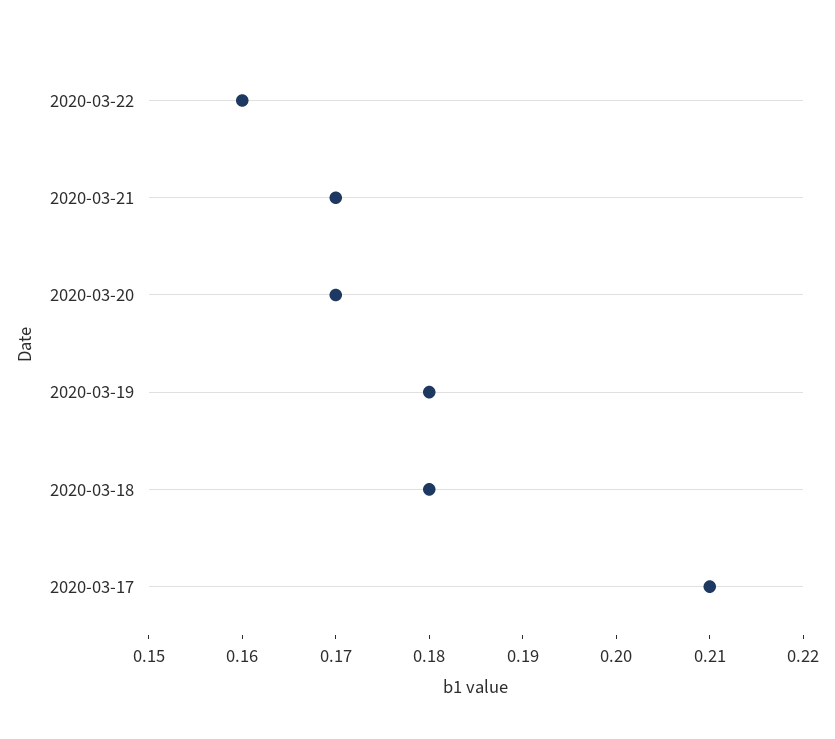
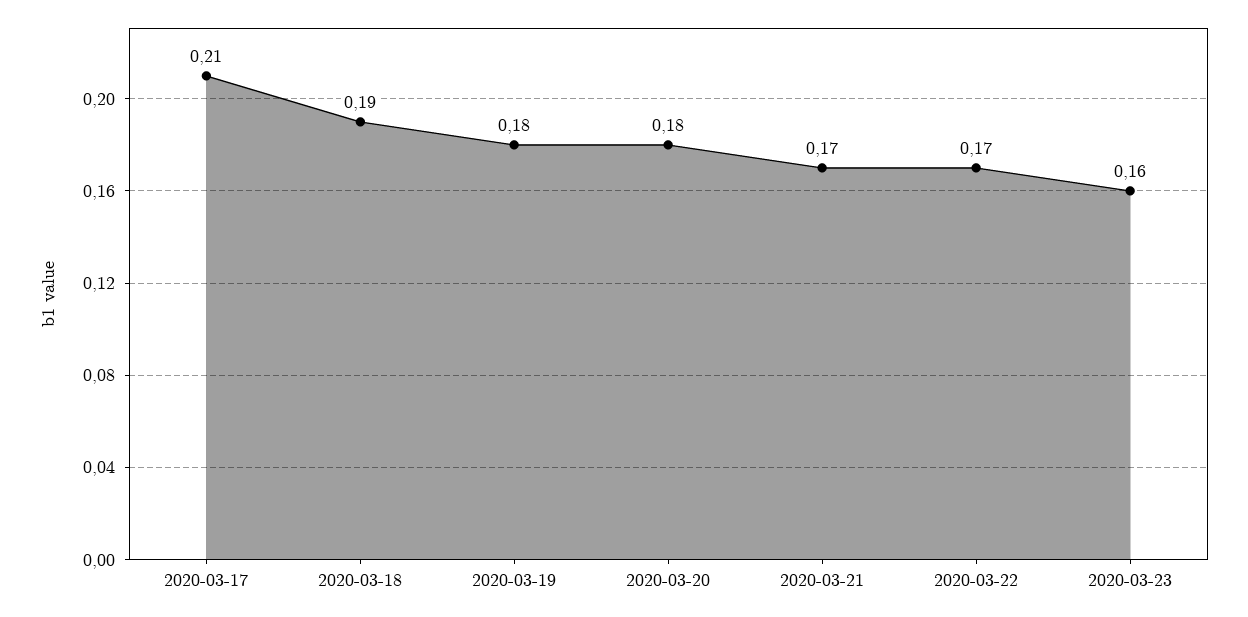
2020-03-22: 0.16 -> 0.17
2020-03-20: 0.17 -> 0.18
2020-03-18: 0.18 -> 0.19
2020-03-23: none -> 0.16

